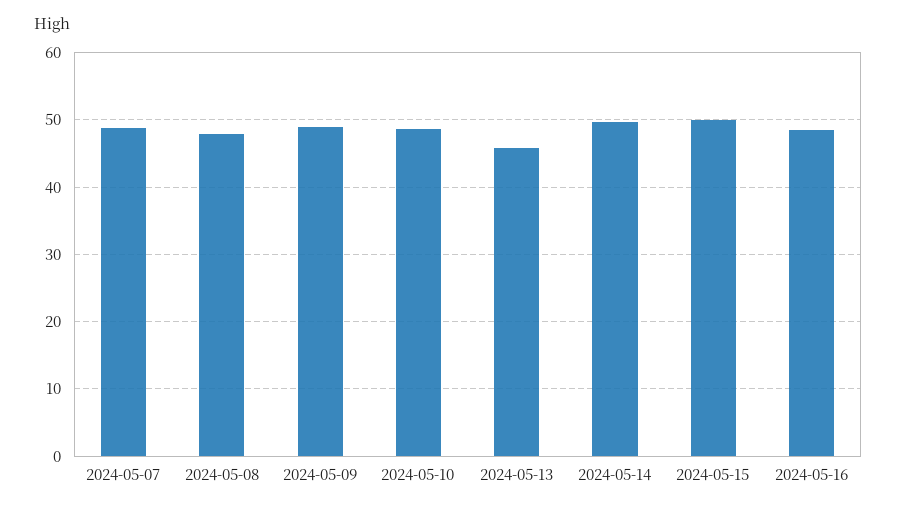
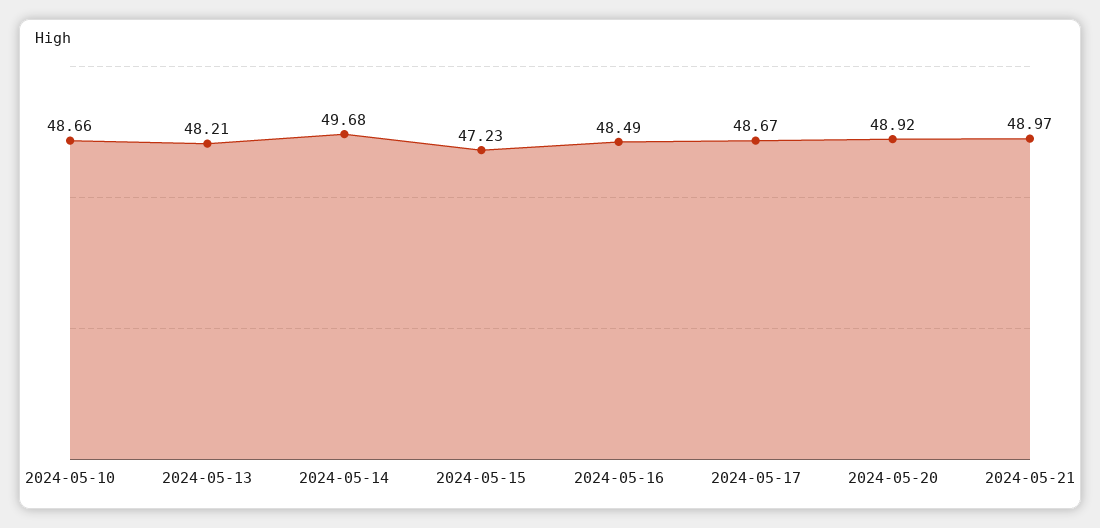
2024-05-07: 49 -> none
2024-05-08: 48 -> none
2024-05-09: 49 -> none
2024-05-13: 46 -> 48.21
2024-05-15: 50 -> 47.23
2024-05-17: none -> 48.67
2024-05-20: none -> 48.92
2024-05-21: none -> 48.97

